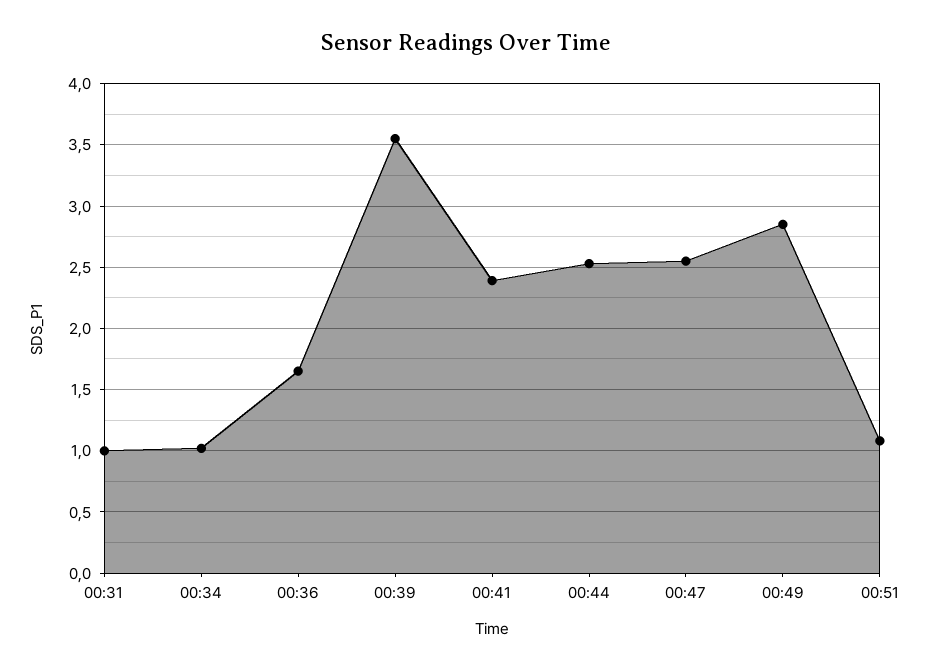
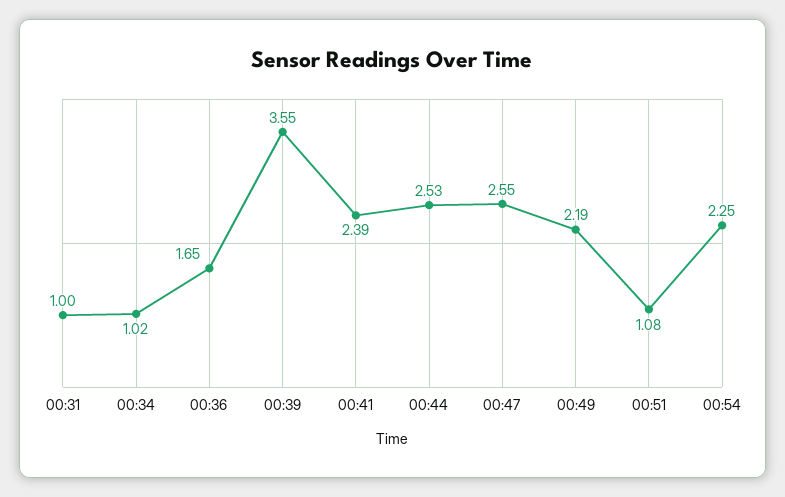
00:49: 2.85 -> 2.19
00:54: none -> 2.25

